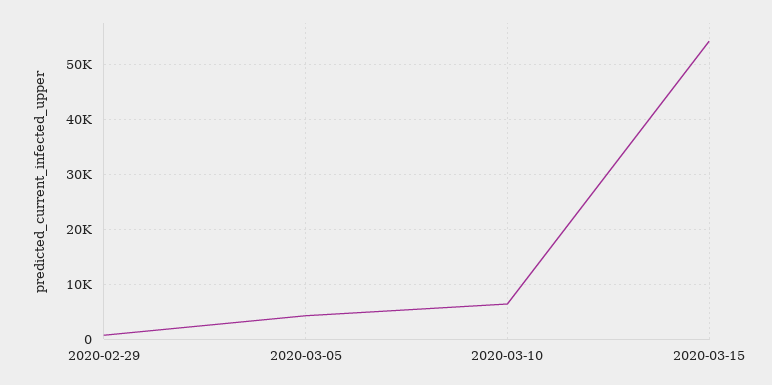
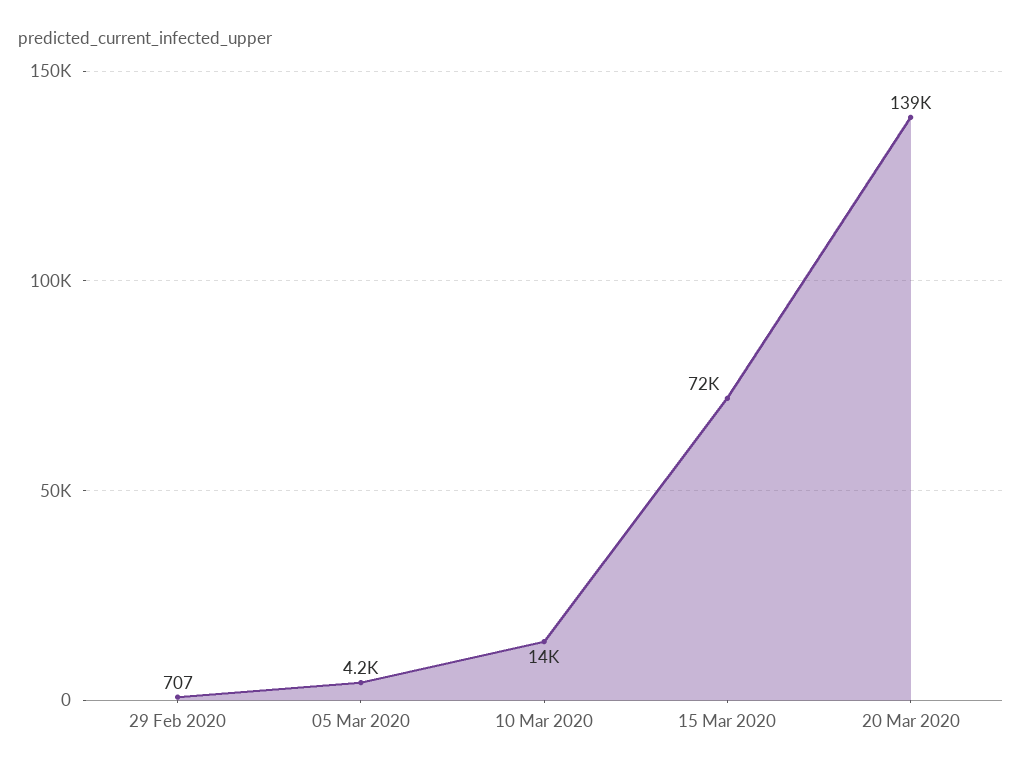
2020-03-10: 6000 -> 14000
2020-03-15: 54000 -> 72000
20 Mar 2020: none -> 139000

